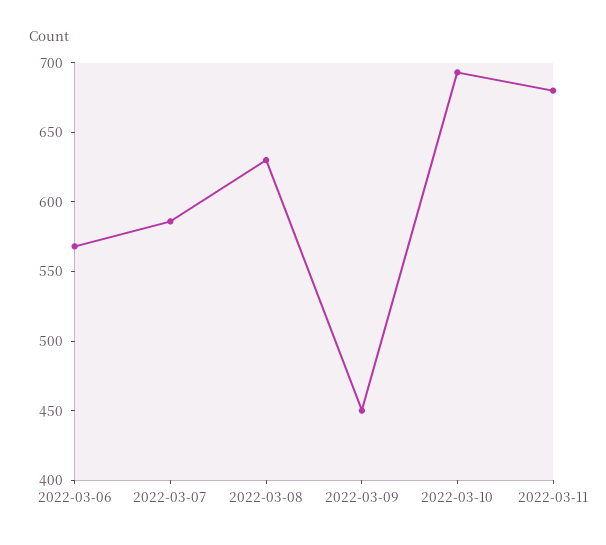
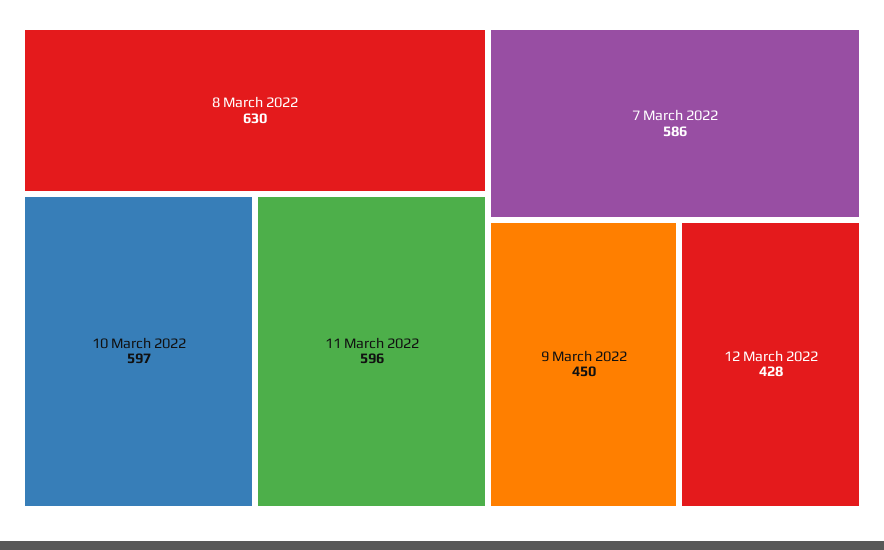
2022-03-06: 570 -> none
2022-03-10: 690 -> 597
2022-03-11: 680 -> 596
12 March 2022: none -> 428

